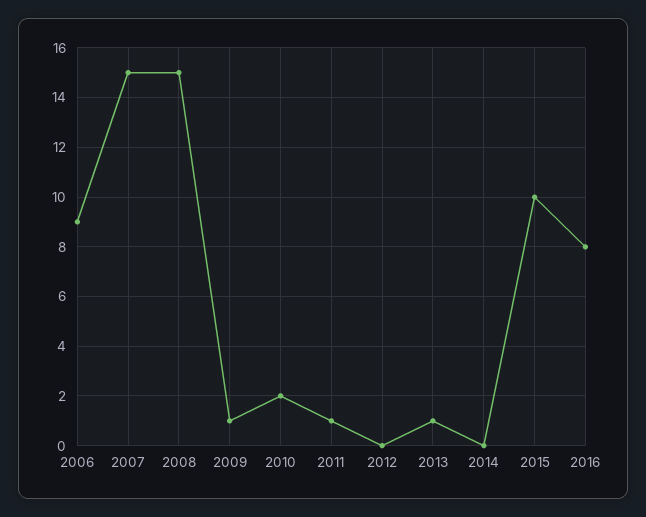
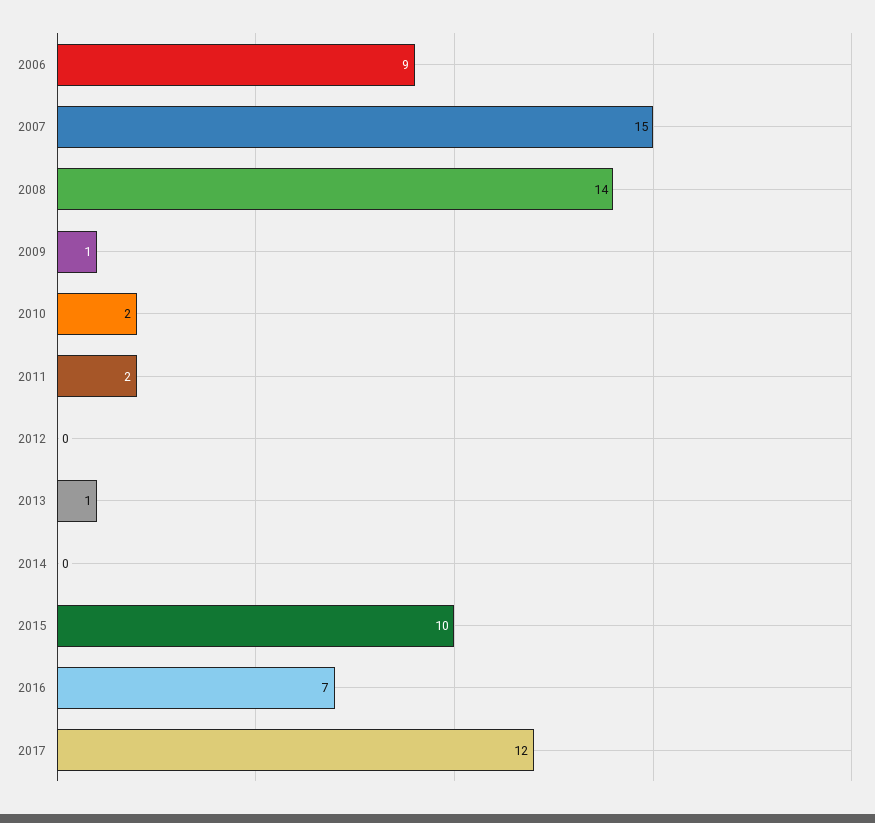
2008: 15 -> 14
2011: 1 -> 2
2016: 8 -> 7
2017: none -> 12

